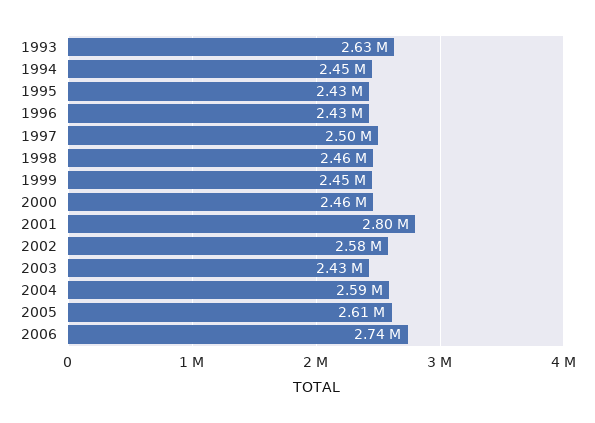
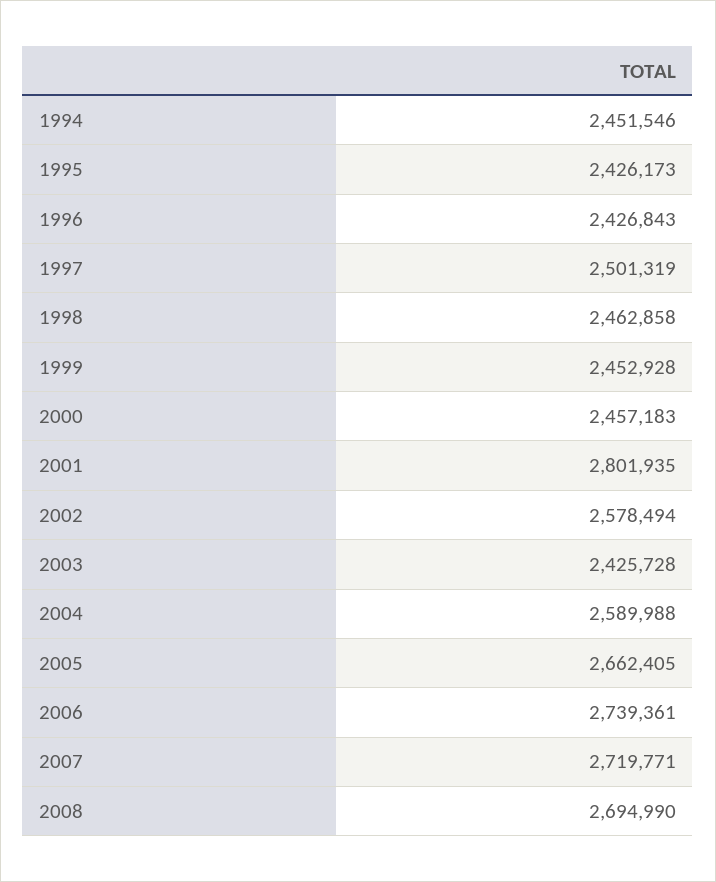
1993: 2630000 -> none
2005: 2610000 -> 2662405
2007: none -> 2719771
2008: none -> 2694990

